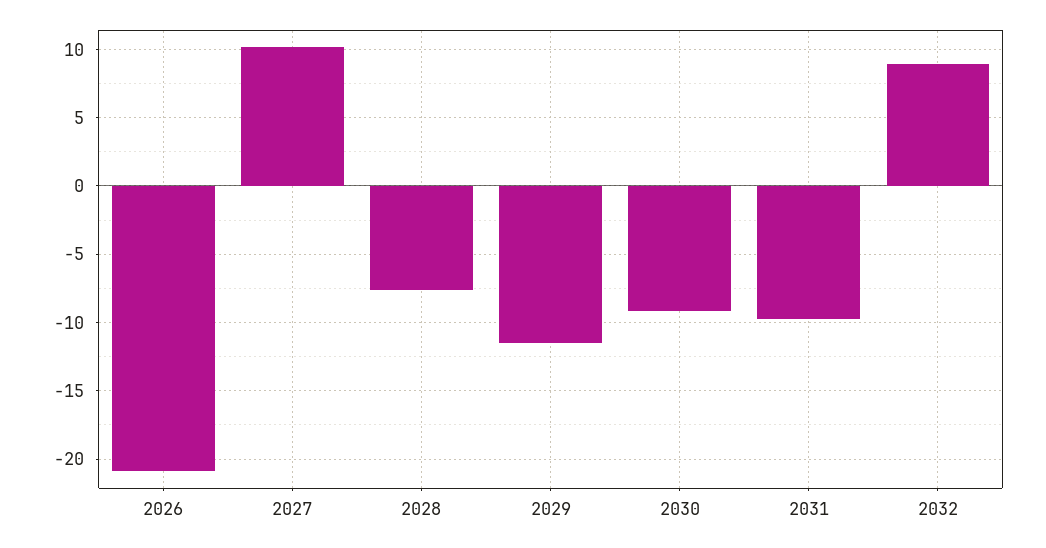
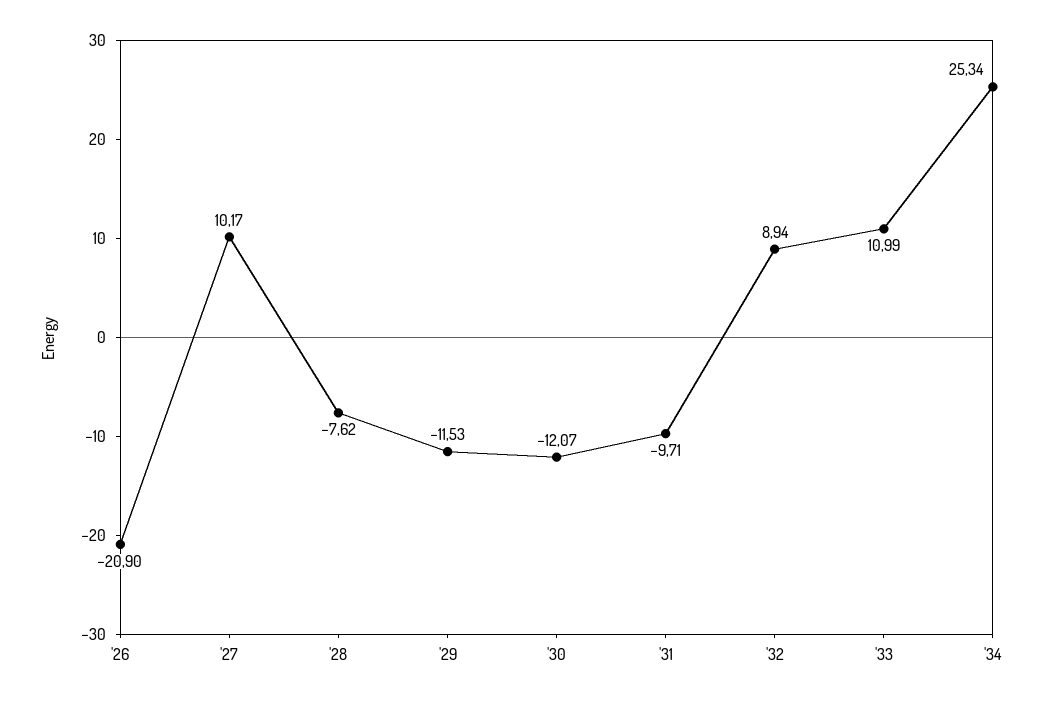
2030: -9 -> -12.07
'33: none -> 10.99
'34: none -> 25.34

